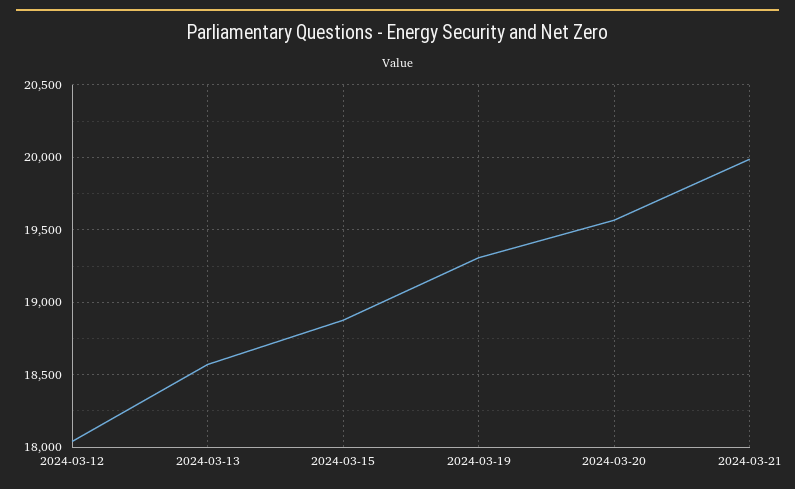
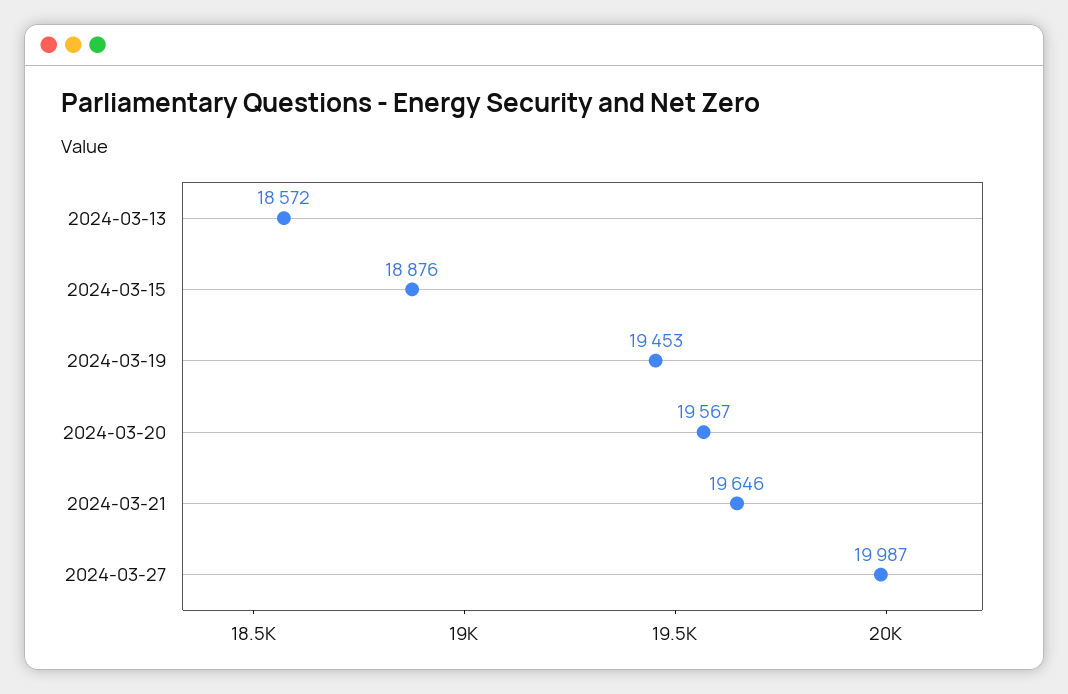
2024-03-12: 18050 -> none
2024-03-19: 19300 -> 19453
2024-03-21: 20000 -> 19646
2024-03-27: none -> 19987

